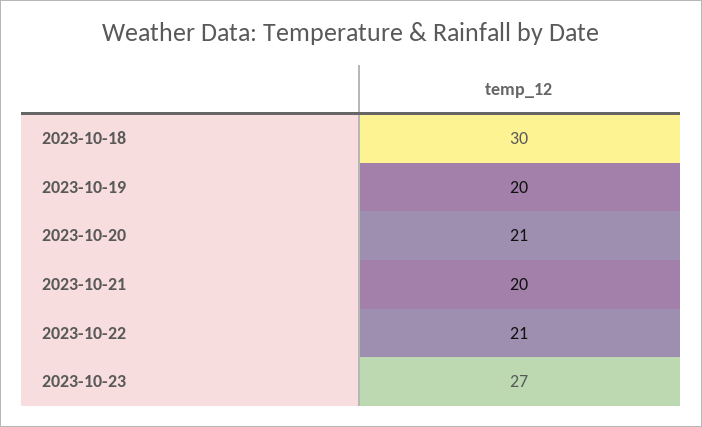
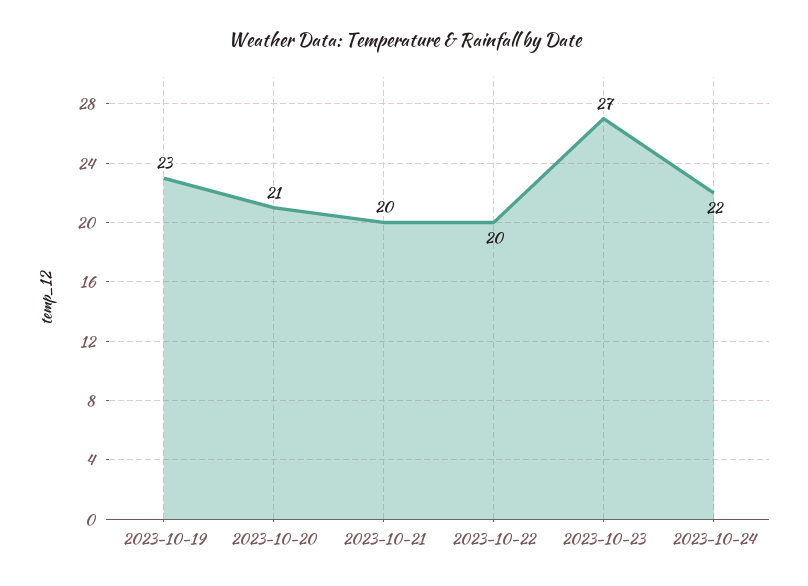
2023-10-18: 30 -> none
2023-10-19: 20 -> 23
2023-10-22: 21 -> 20
2023-10-24: none -> 22

